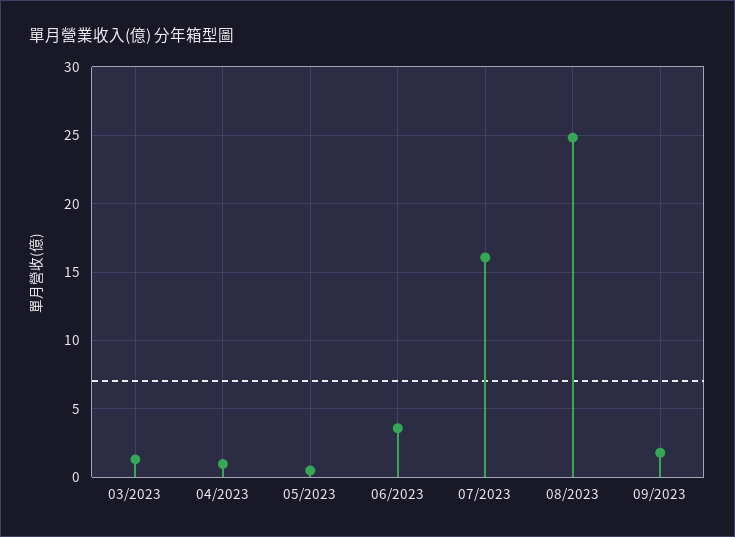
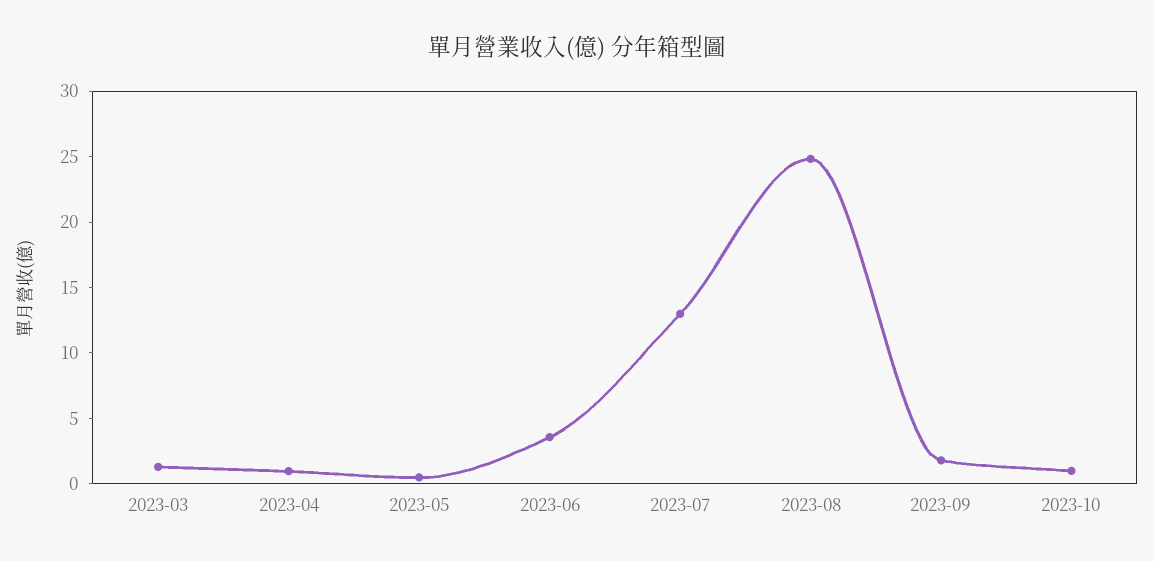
07/2023: 16 -> 13
2023-10: none -> 1

